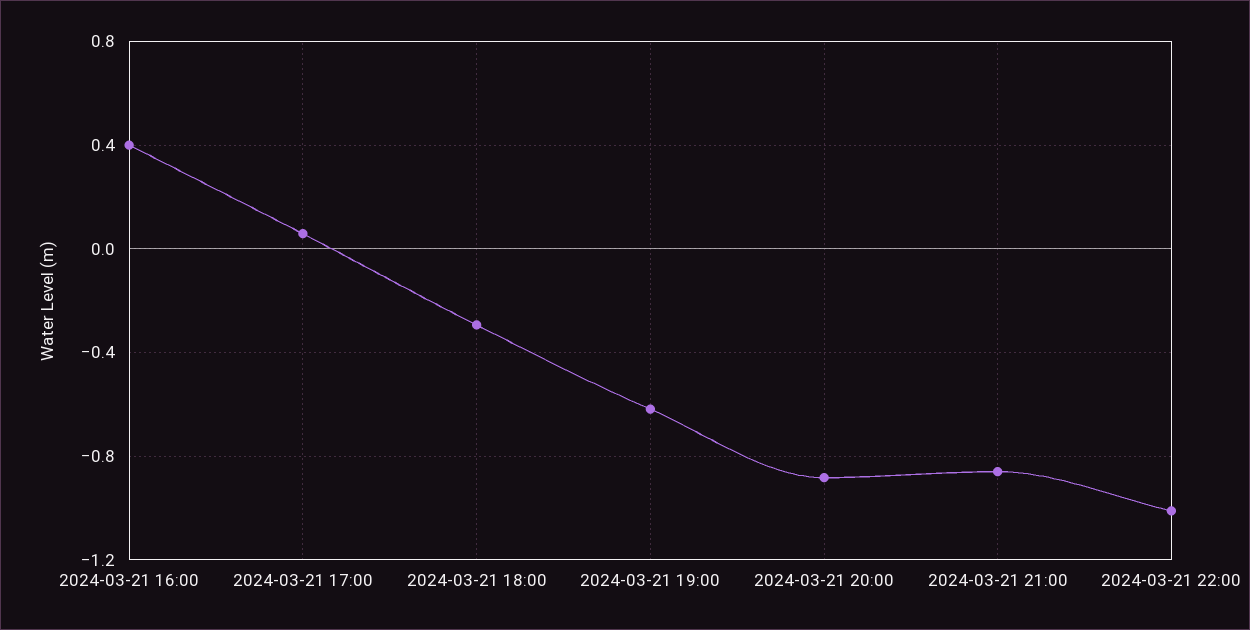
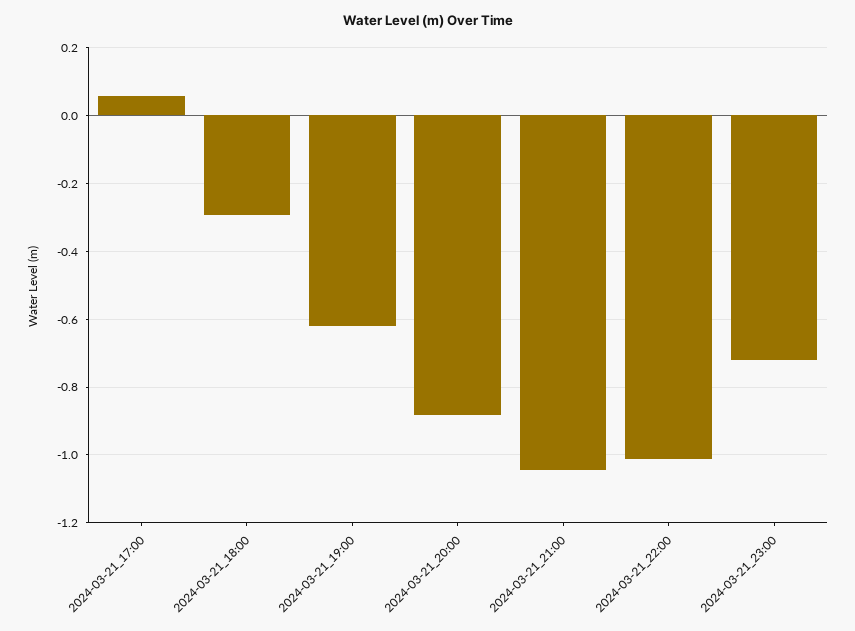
2024-03-21 16:00: 0.4 -> none
2024-03-21 21:00: -0.85 -> -1.04
2024-03-21_23:00: none -> -0.72

